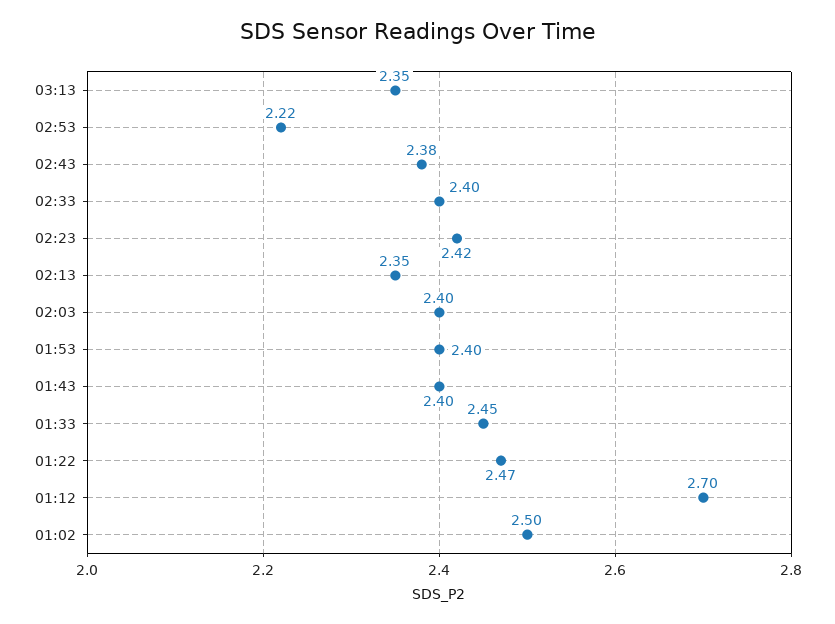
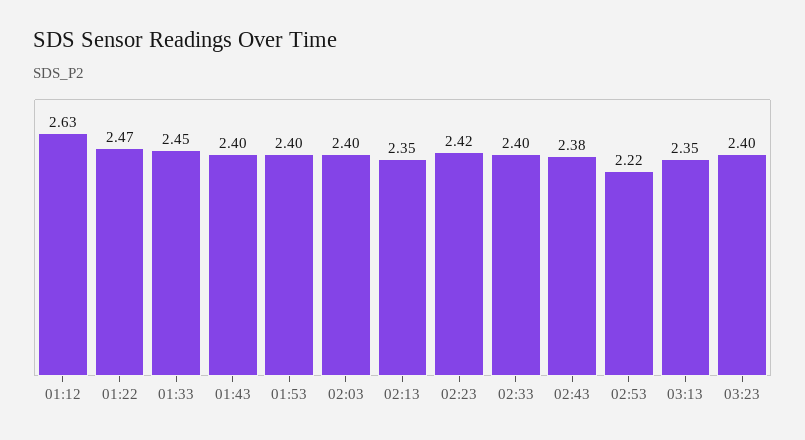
01:12: 2.7 -> 2.63
01:02: 2.5 -> none
03:23: none -> 2.4

